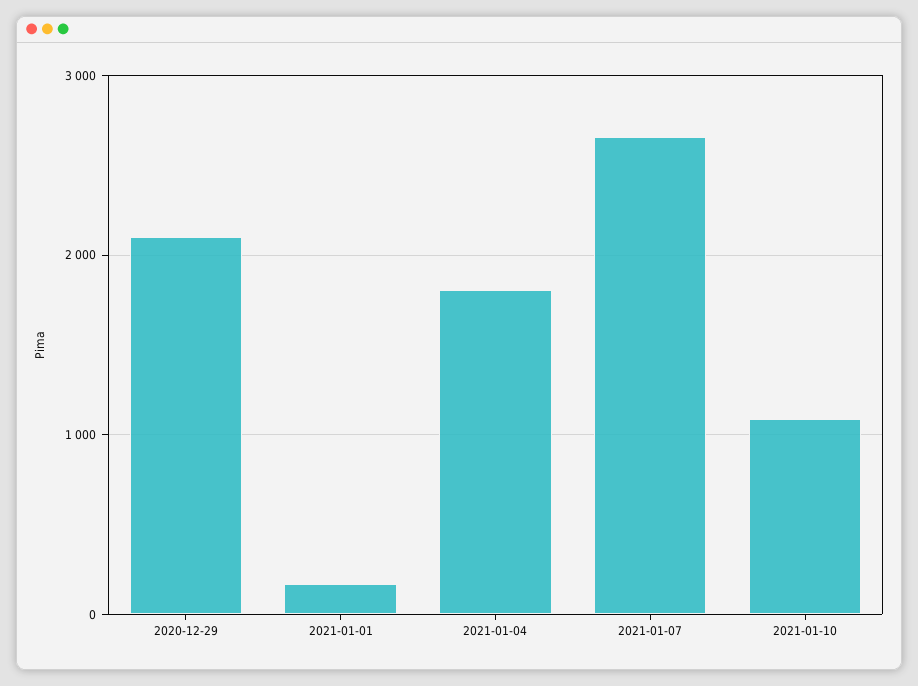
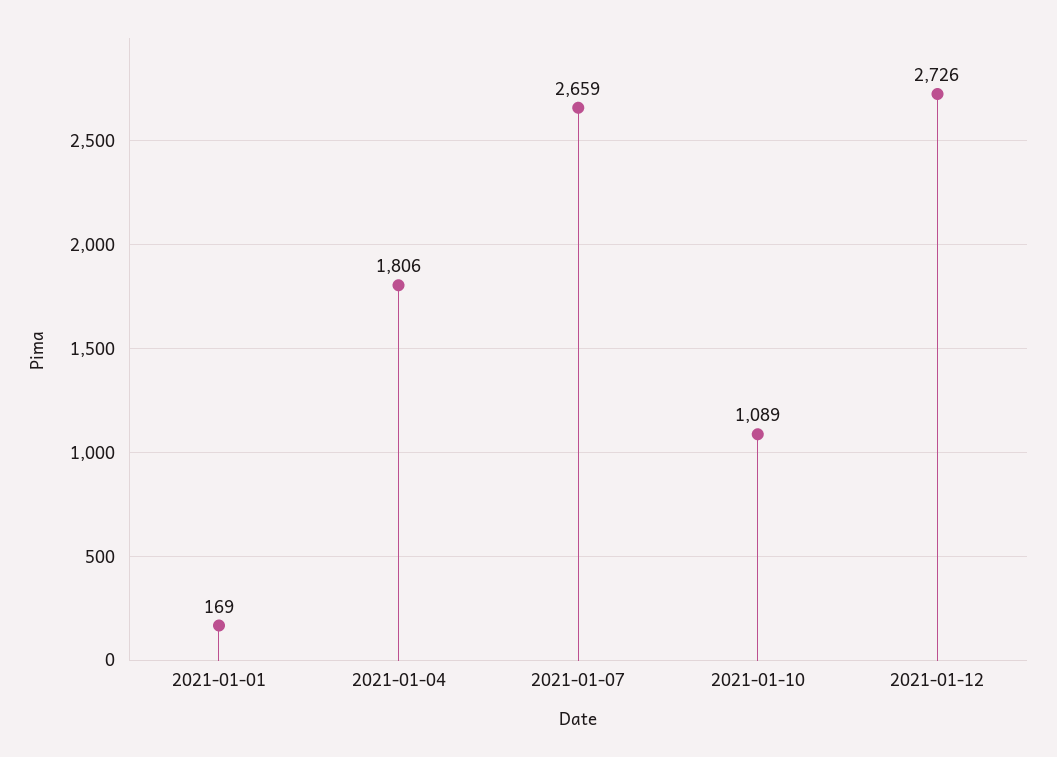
2020-12-29: 2100 -> none
2021-01-12: none -> 2726

